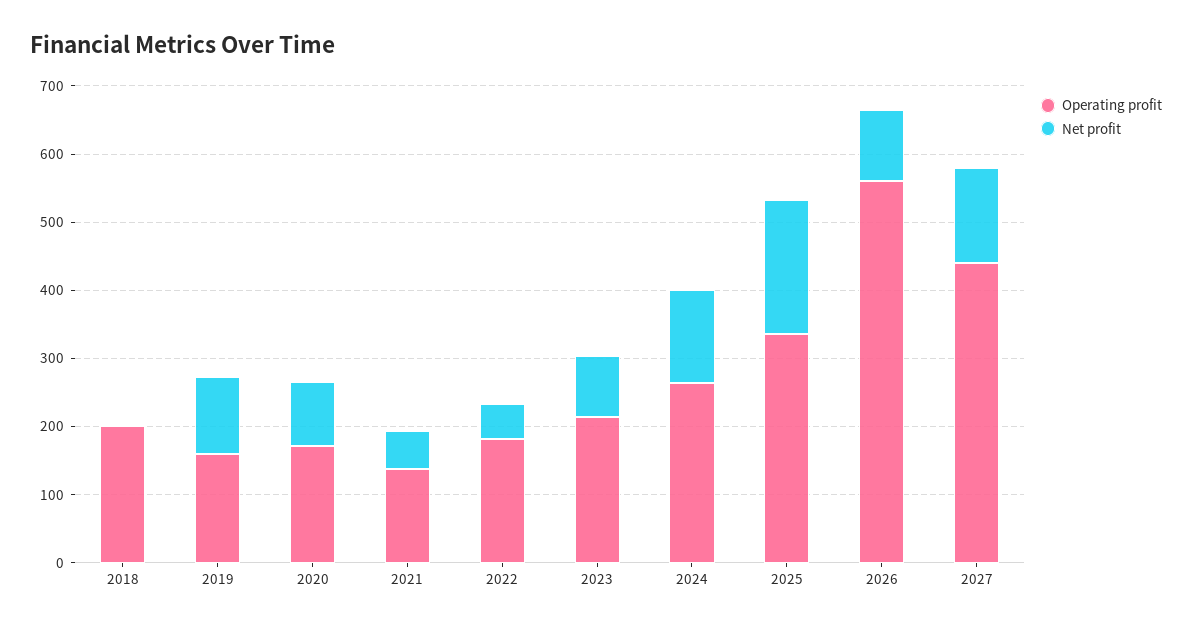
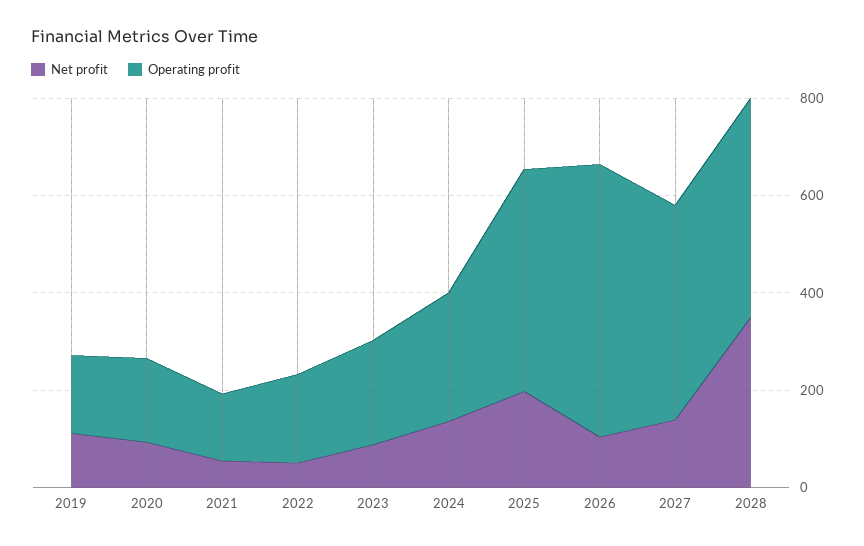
Operating profit, 2018: 200 -> none
Net profit, 2018: 0 -> none
Operating profit, 2025: 340 -> 450
Net profit, 2028: none -> 350
Operating profit, 2028: none -> 450

